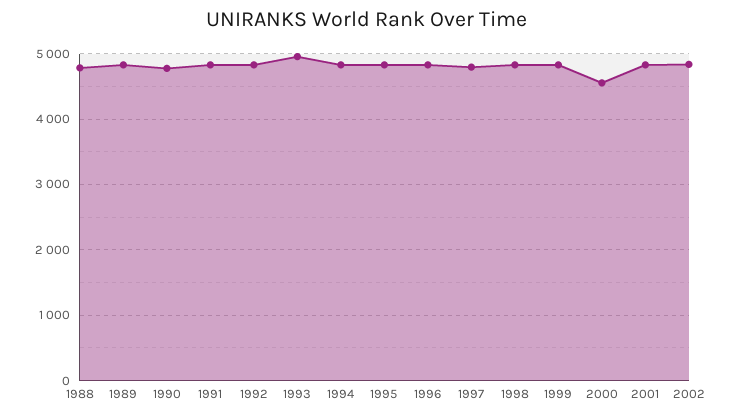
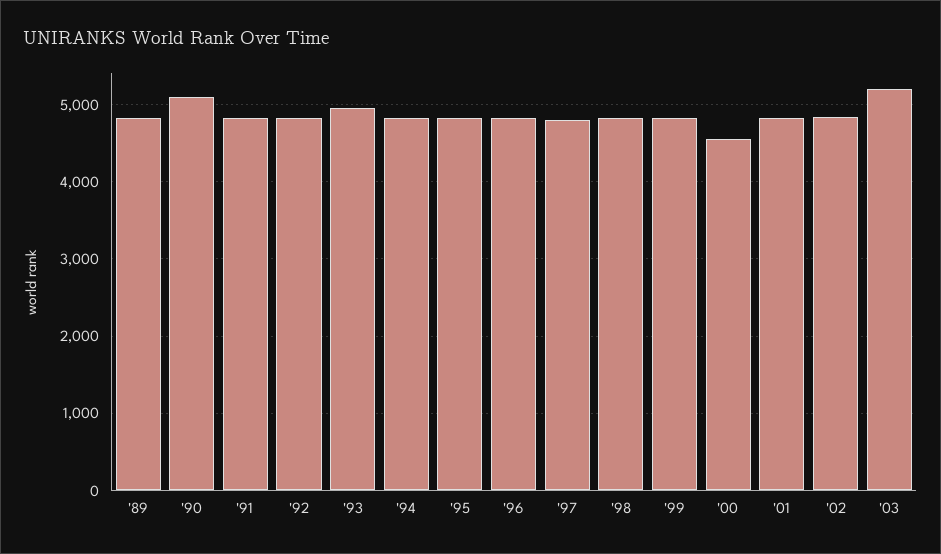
1988: 4800 -> none
1990: 4800 -> 5100
'03: none -> 5200

